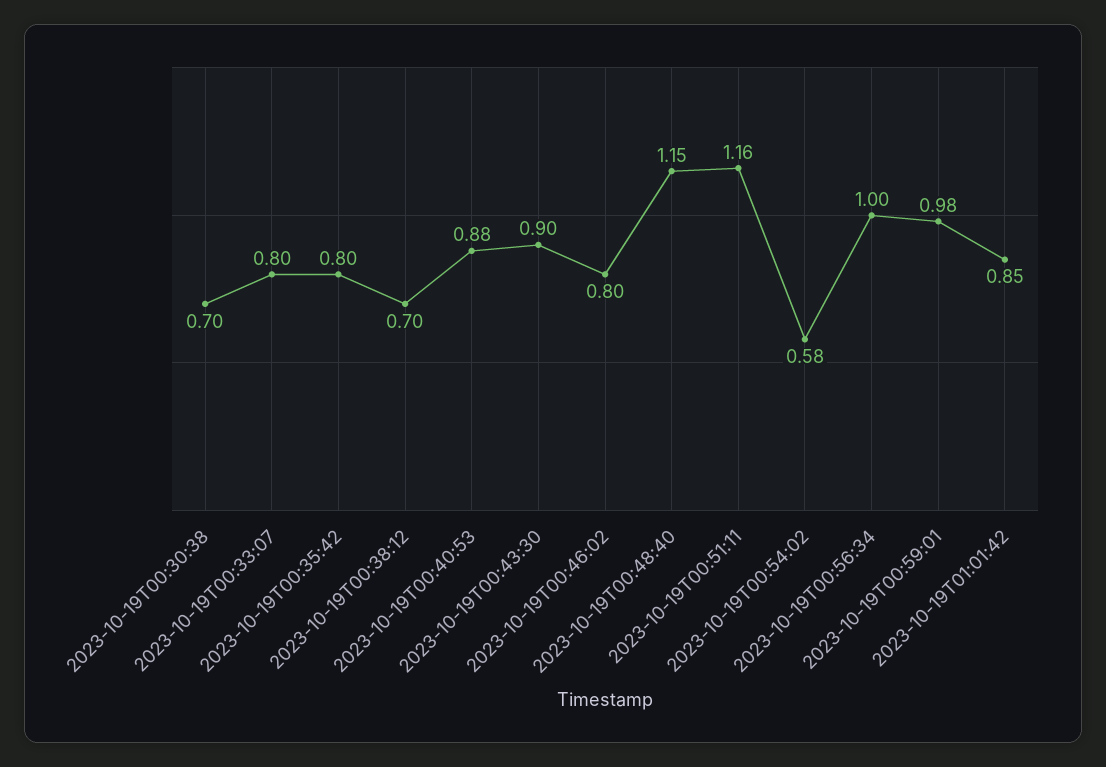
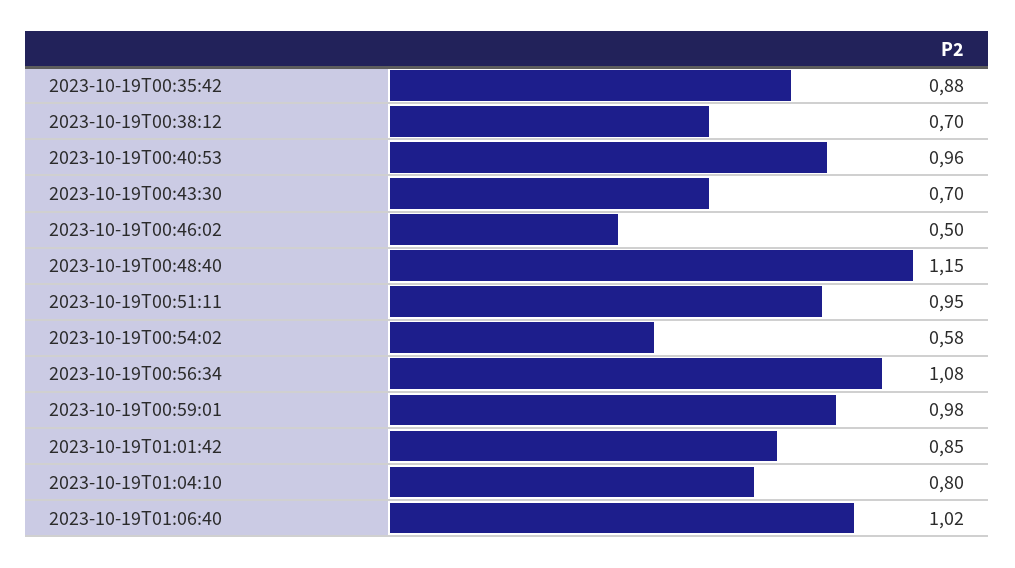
2023-10-19T00:30:38: 0.7 -> none
2023-10-19T00:33:07: 0.8 -> none
2023-10-19T00:35:42: 0.8 -> 0.88
2023-10-19T00:40:53: 0.88 -> 0.96
2023-10-19T00:43:30: 0.9 -> 0.7
2023-10-19T00:46:02: 0.8 -> 0.5
2023-10-19T00:51:11: 1.16 -> 0.95
2023-10-19T00:56:34: 1 -> 1.08
2023-10-19T01:04:10: none -> 0.8
2023-10-19T01:06:40: none -> 1.02

